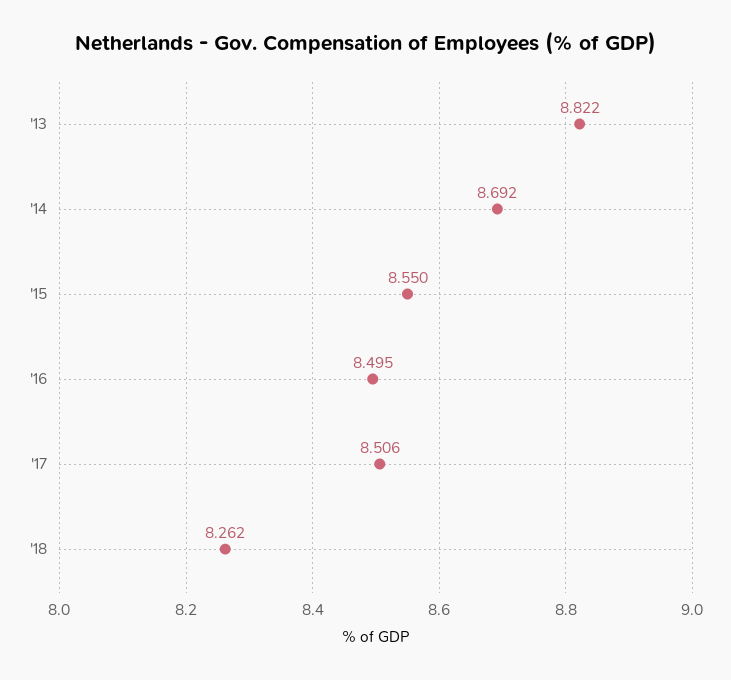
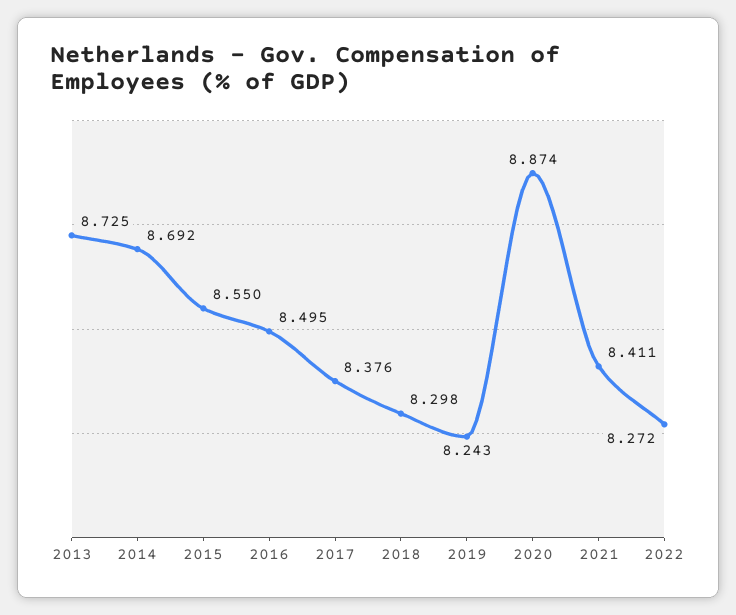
'13: 8.822 -> 8.725
'17: 8.506 -> 8.376
'18: 8.262 -> 8.298
2019: none -> 8.243
2020: none -> 8.874
2021: none -> 8.411
2022: none -> 8.272

